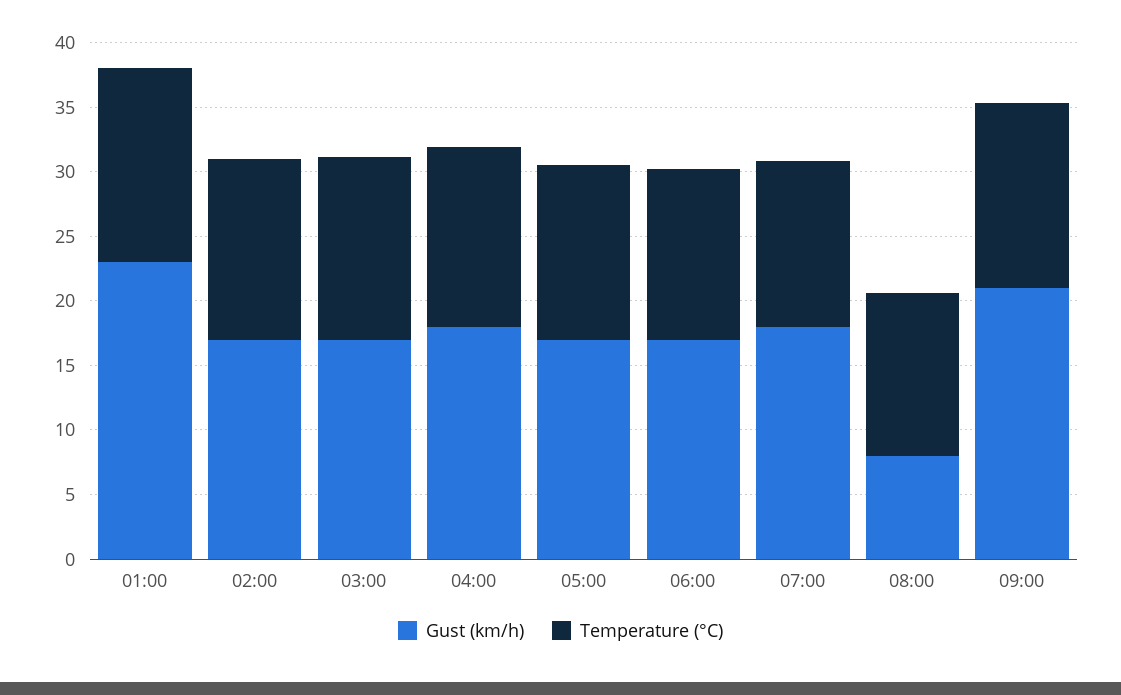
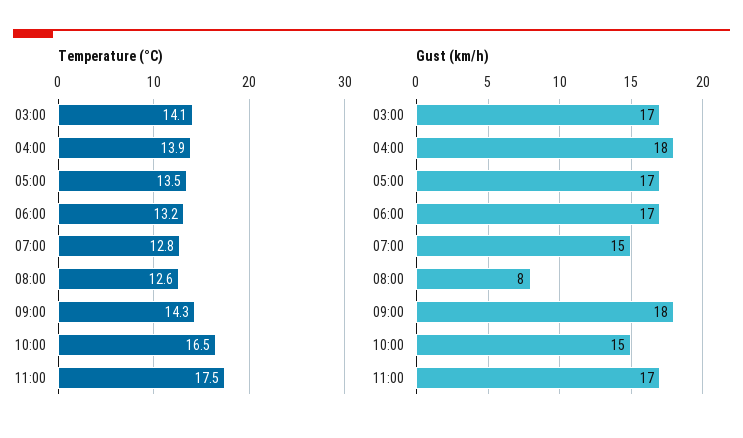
Gust (km/h), 01:00: 23 -> none
Temperature (°C), 01:00: 15 -> none
Gust (km/h), 02:00: 17 -> none
Temperature (°C), 02:00: 14 -> none
Gust (km/h), 07:00: 18 -> 15
Gust (km/h), 09:00: 21 -> 18
Temperature (°C), 10:00: none -> 16.5
Temperature (°C), 11:00: none -> 17.5
Gust (km/h), 10:00: none -> 15
Gust (km/h), 11:00: none -> 17

